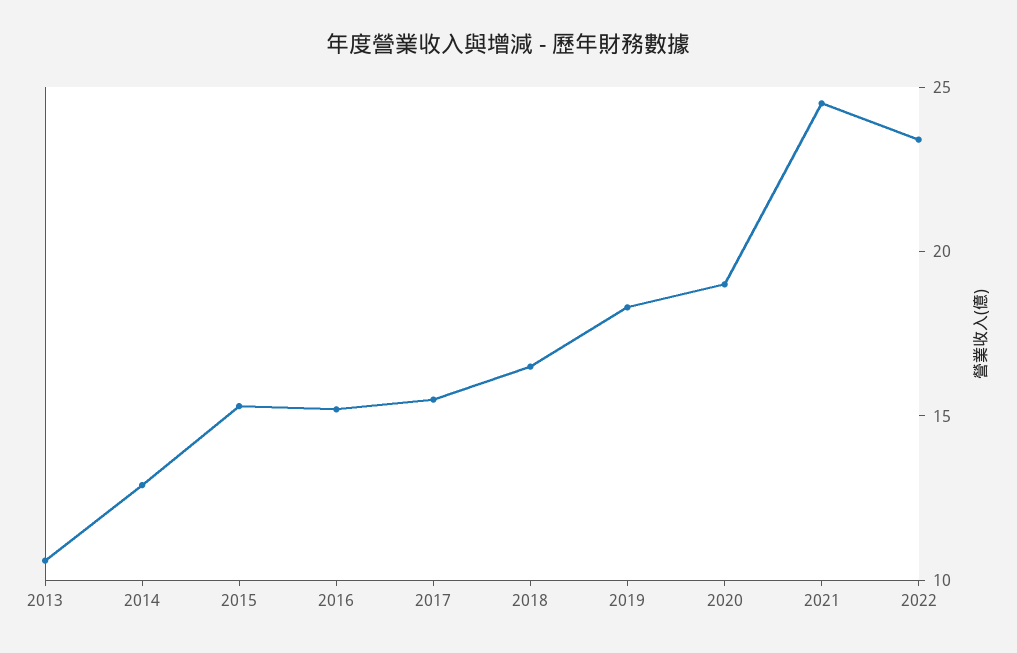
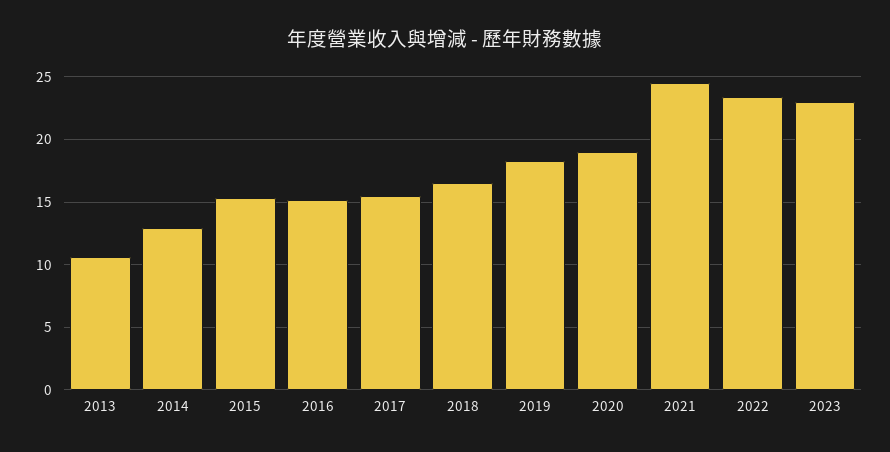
2023: none -> 23

